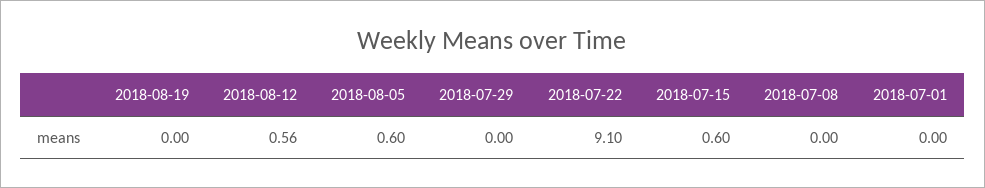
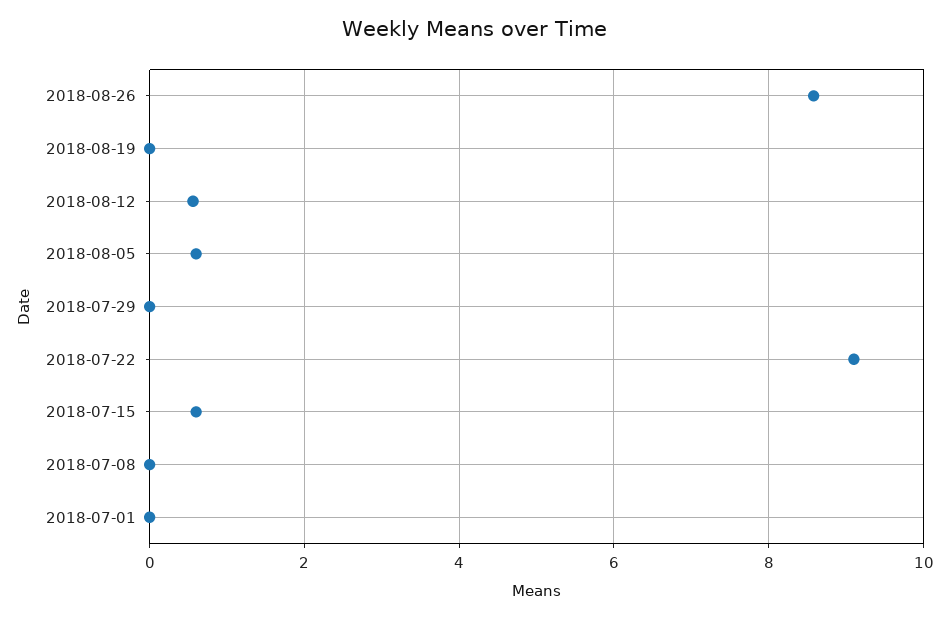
2018-08-26: none -> 8.6

